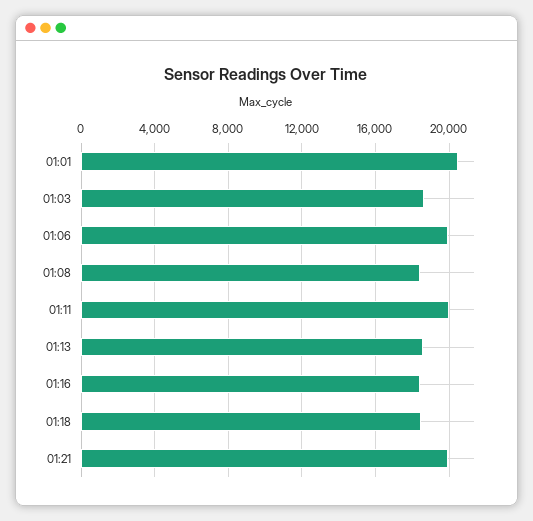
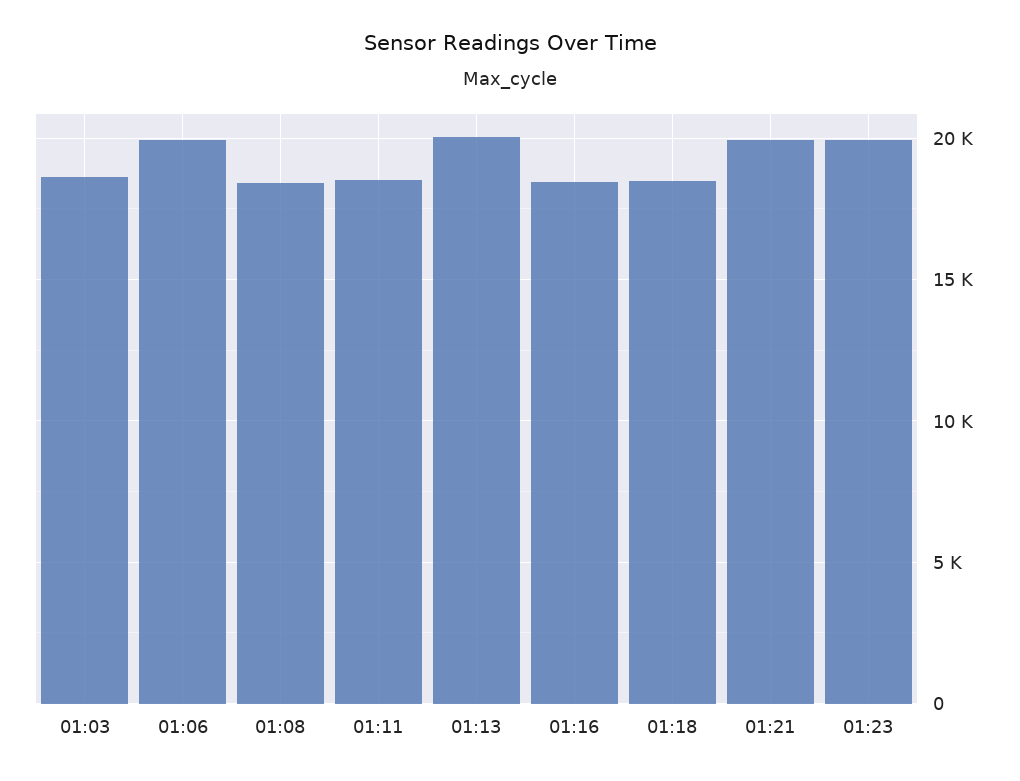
01:01: 20500 -> none
01:11: 20000 -> 18500
01:13: 18500 -> 20000
01:23: none -> 20000

